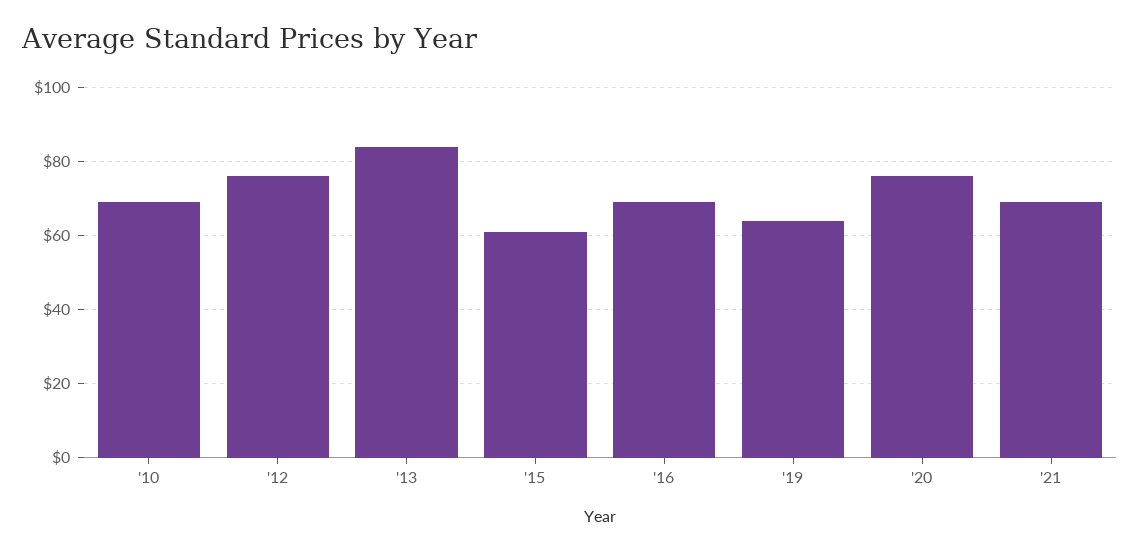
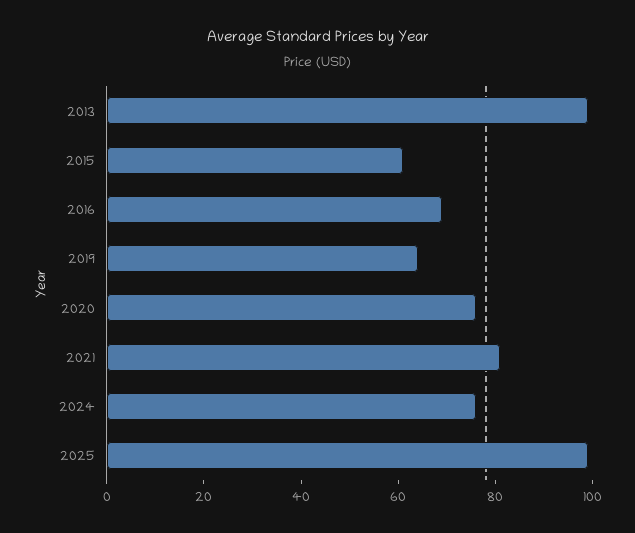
'10: 70 -> none
'12: 75 -> none
'13: 85 -> 100
'21: 70 -> 80
2024: none -> 75
2025: none -> 100

